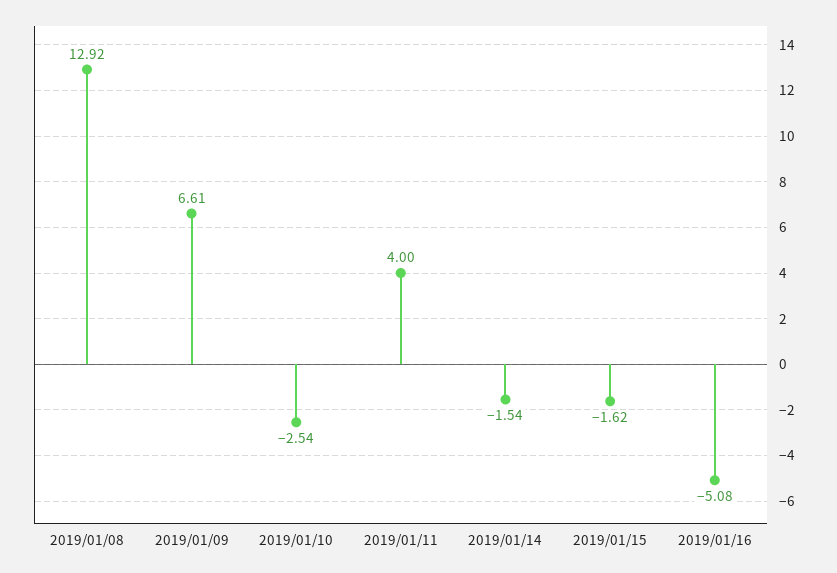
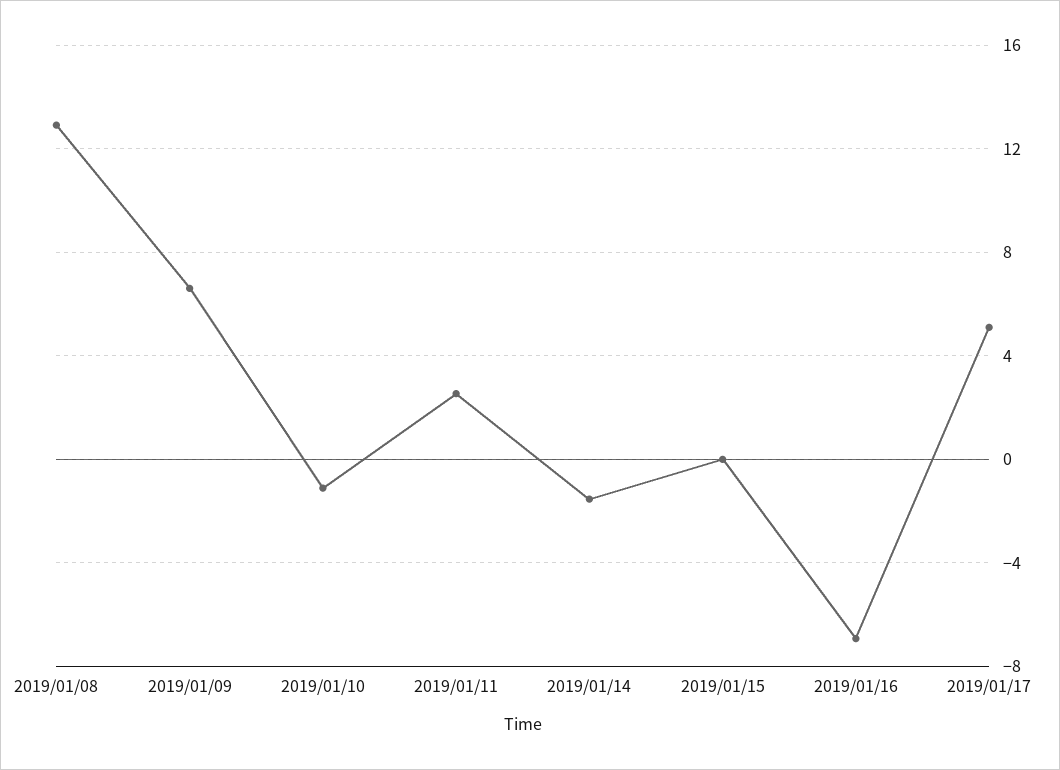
2019/01/10: -2.54 -> -1
2019/01/11: 4 -> 2.5
2019/01/15: -1.62 -> 0
2019/01/16: -5.08 -> -7
2019/01/17: none -> 5

